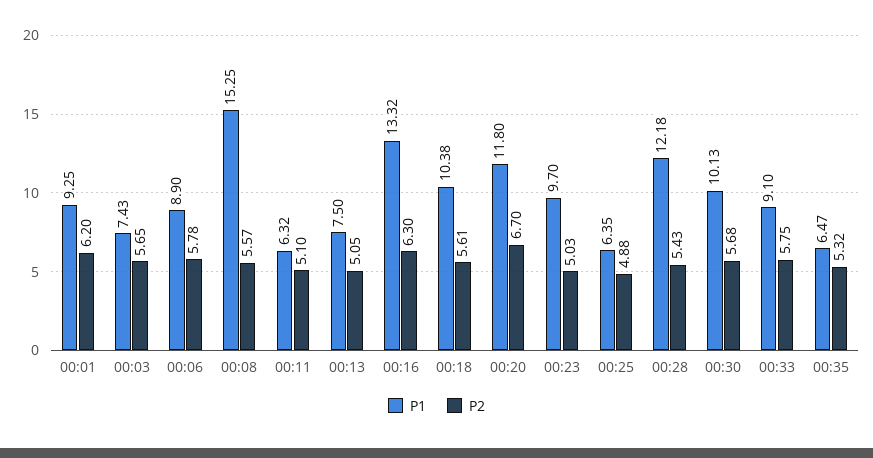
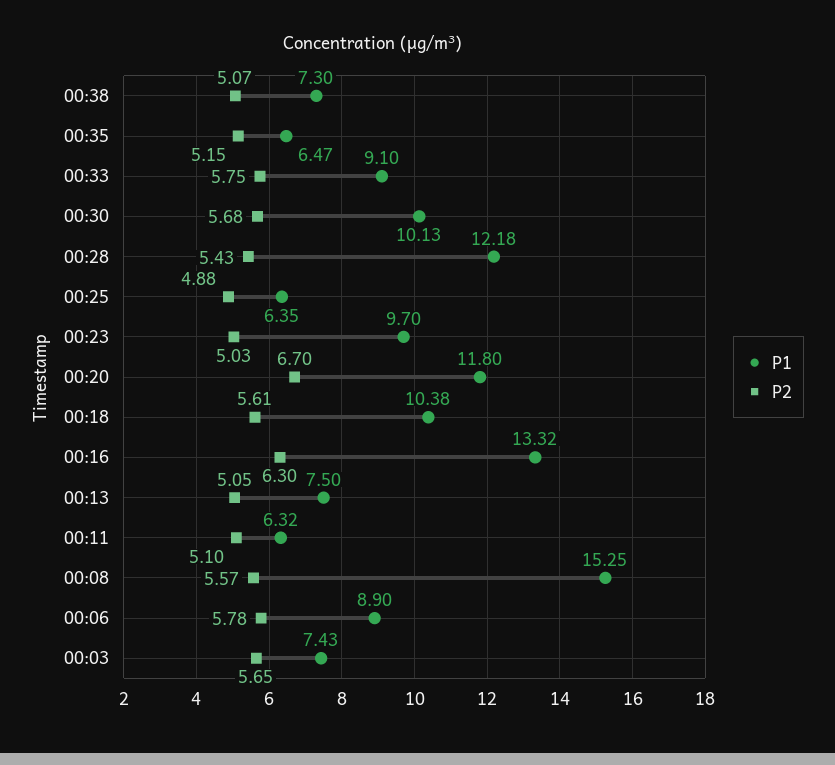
P1, 00:01: 9.25 -> none
P2, 00:01: 6.2 -> none
P2, 00:35: 5.32 -> 5.15
P1, 00:38: none -> 7.3
P2, 00:38: none -> 5.07

